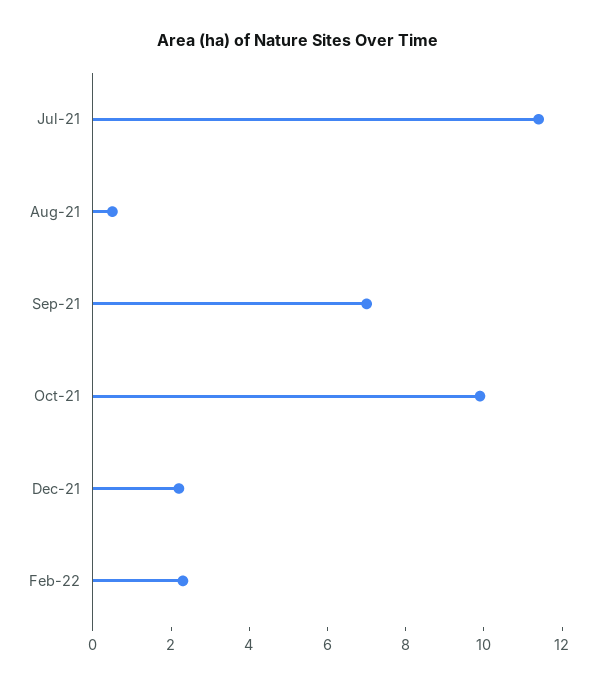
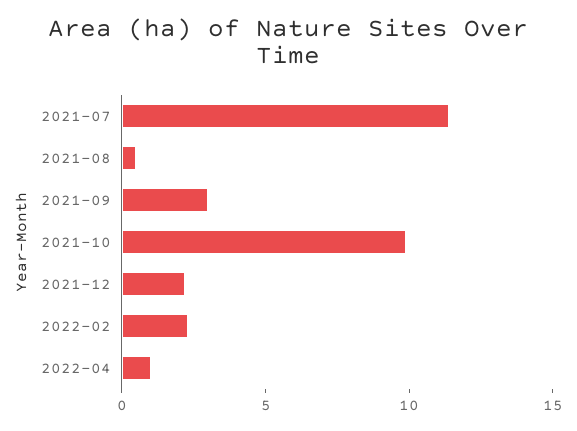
Sep-21: 7 -> 3
2022-04: none -> 1

